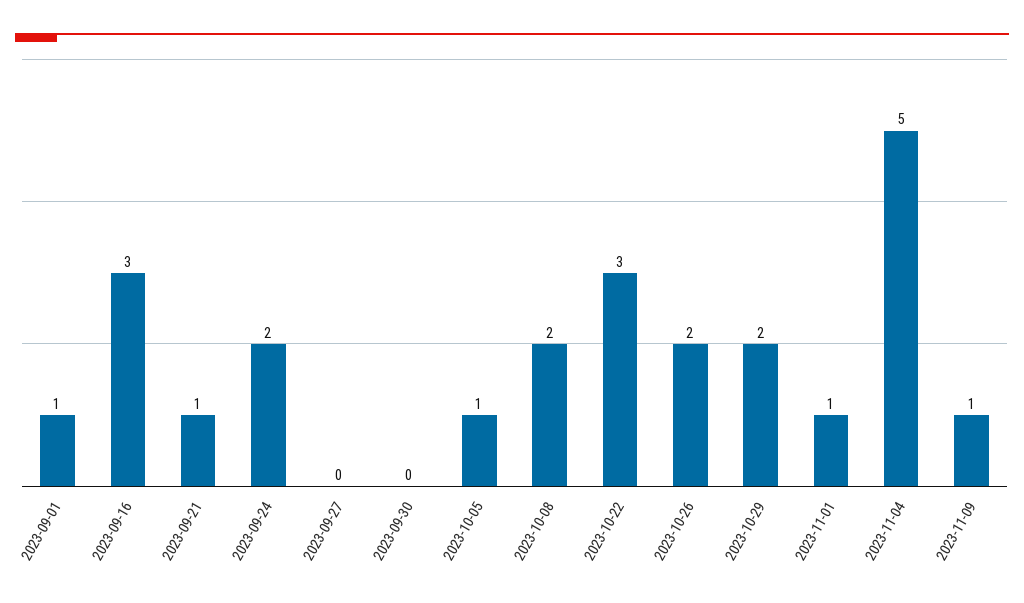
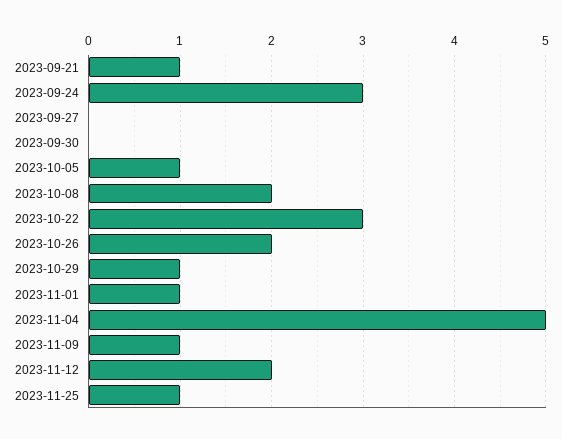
2023-09-01: 1 -> none
2023-09-16: 3 -> none
2023-09-24: 2 -> 3
2023-10-29: 2 -> 1
2023-11-12: none -> 2
2023-11-25: none -> 1

